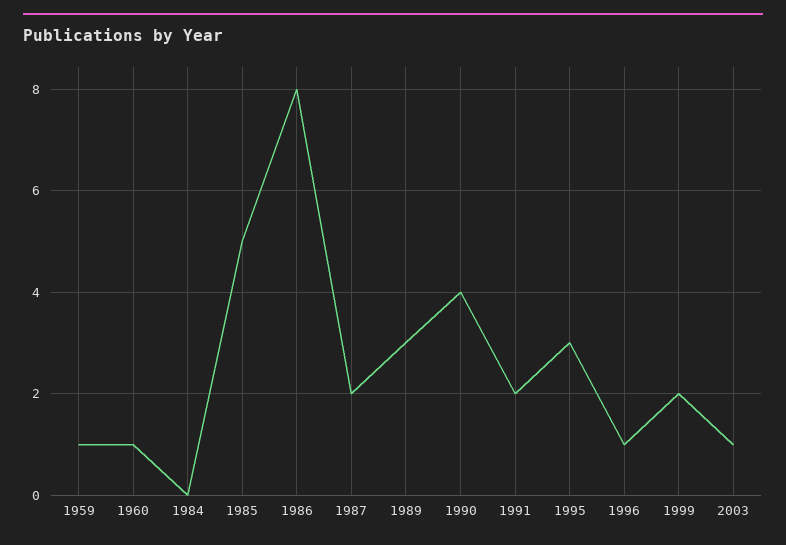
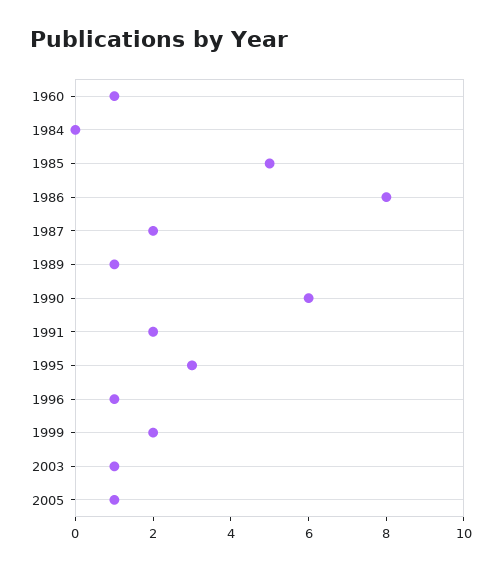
1959: 1 -> none
1989: 3 -> 1
1990: 4 -> 6
2005: none -> 1

